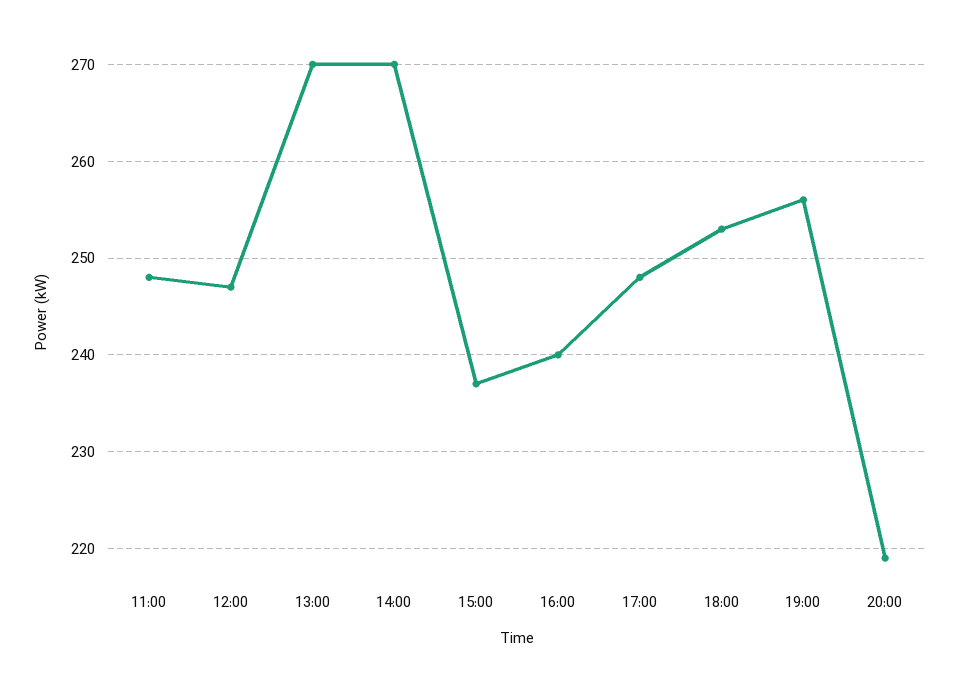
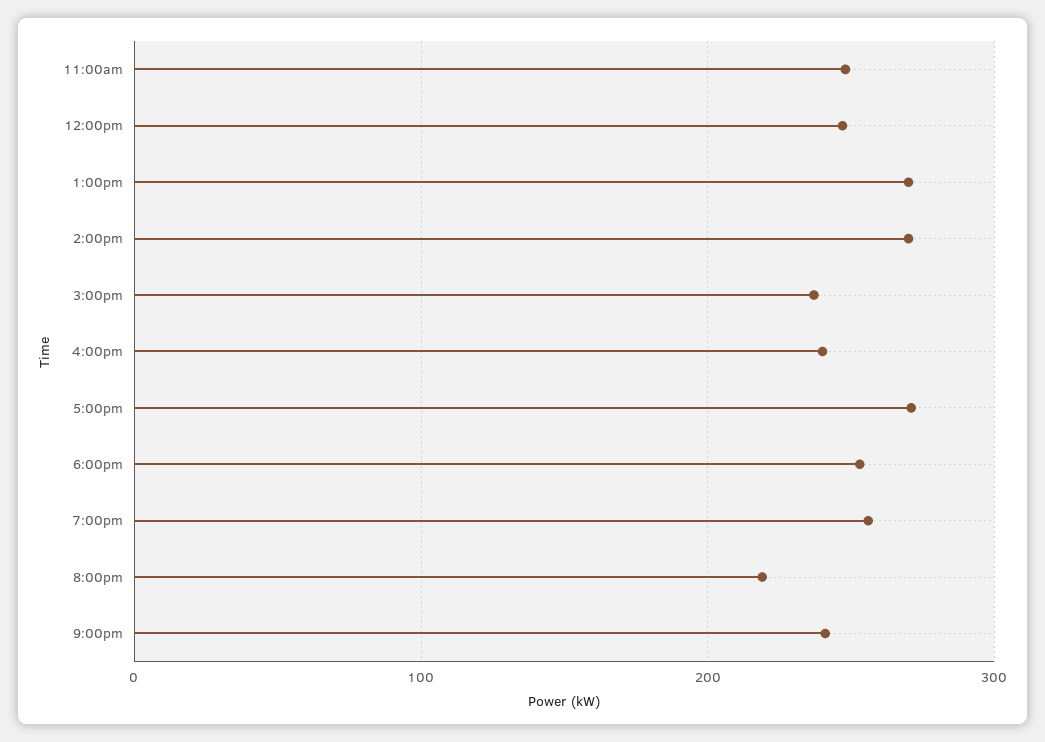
17:00: 248 -> 270
9:00pm: none -> 240

